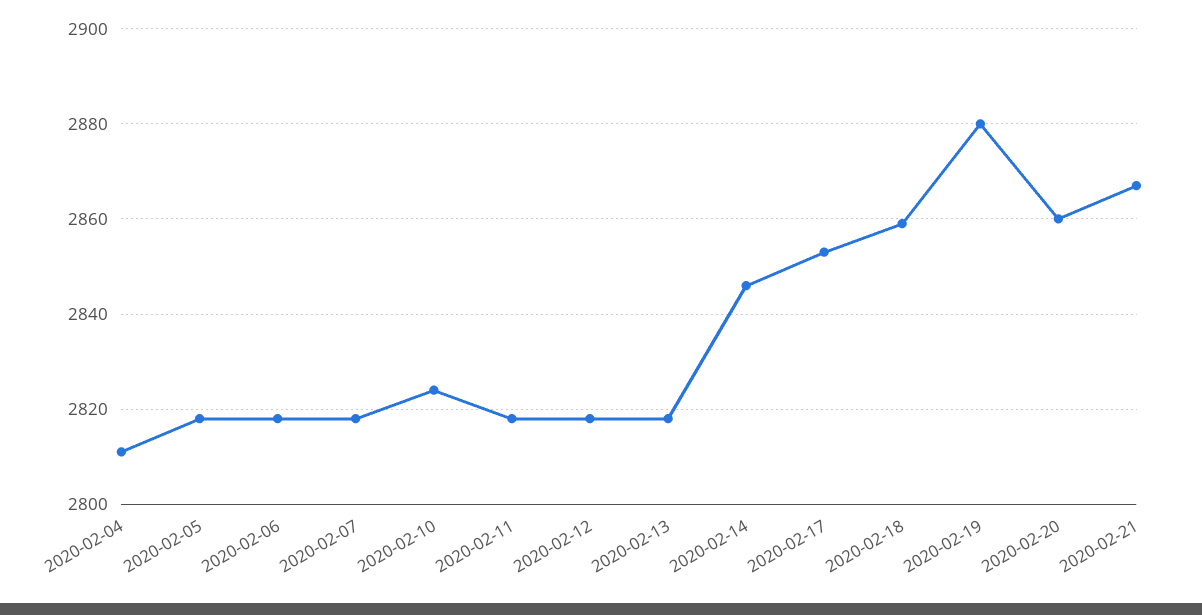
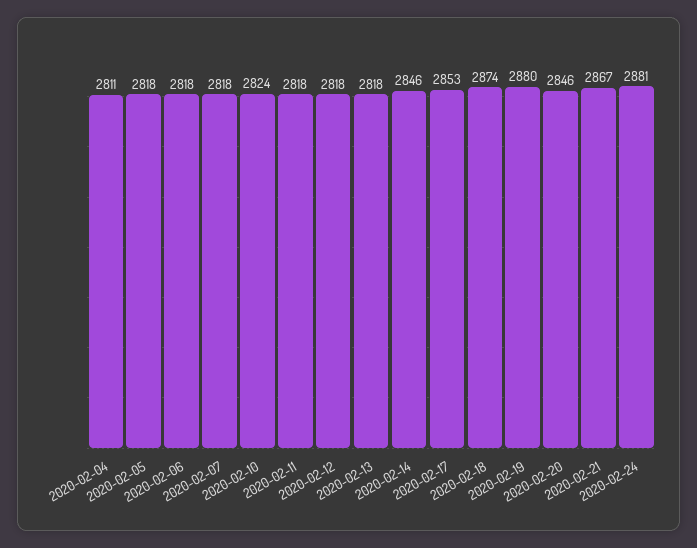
2020-02-18: 2860 -> 2874
2020-02-20: 2860 -> 2846
2020-02-24: none -> 2881

